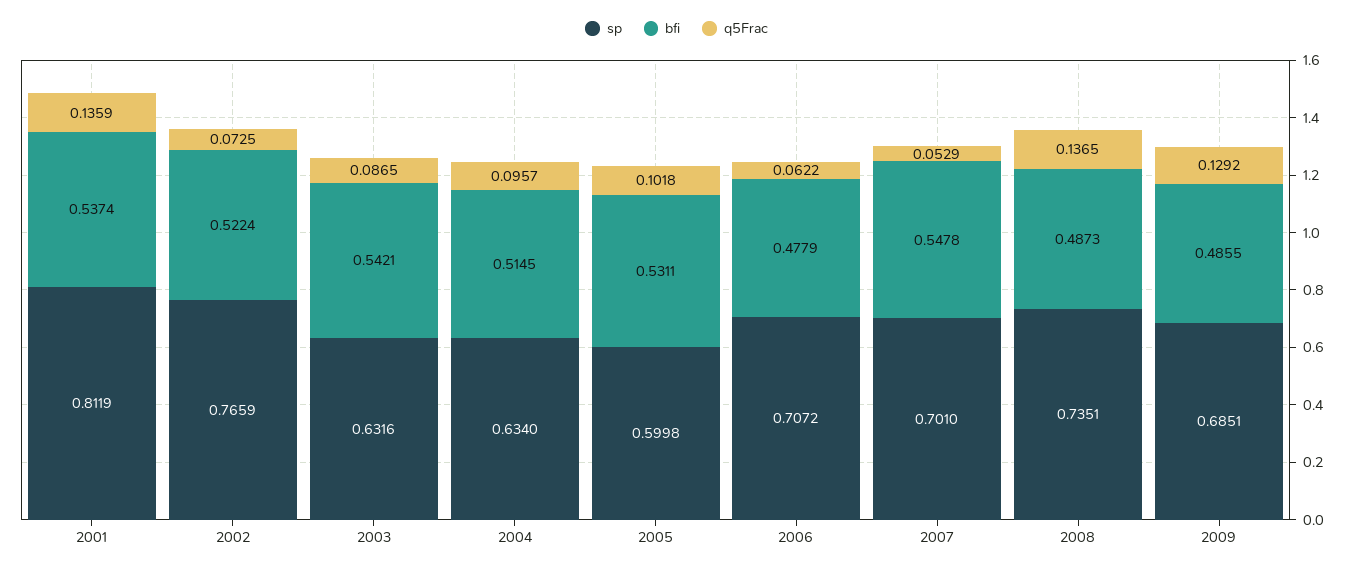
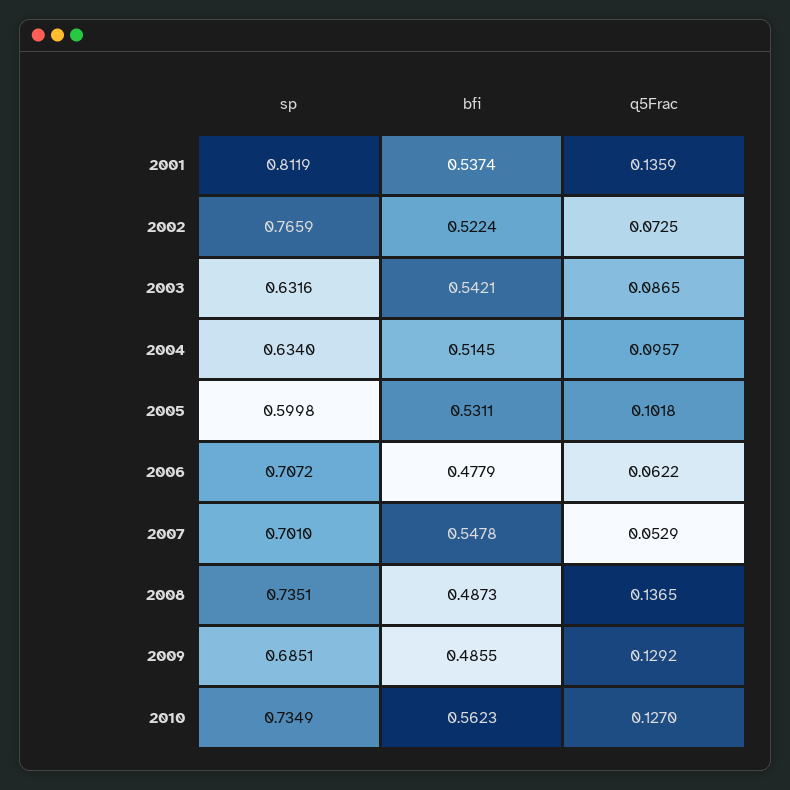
sp, 2010: none -> 0.7349
bfi, 2010: none -> 0.5623
q5Frac, 2010: none -> 0.127

